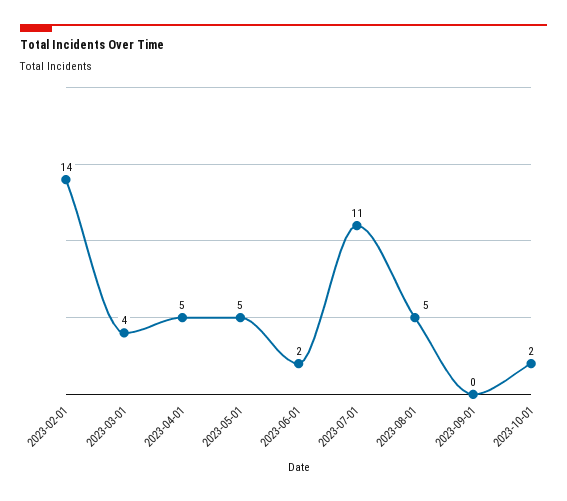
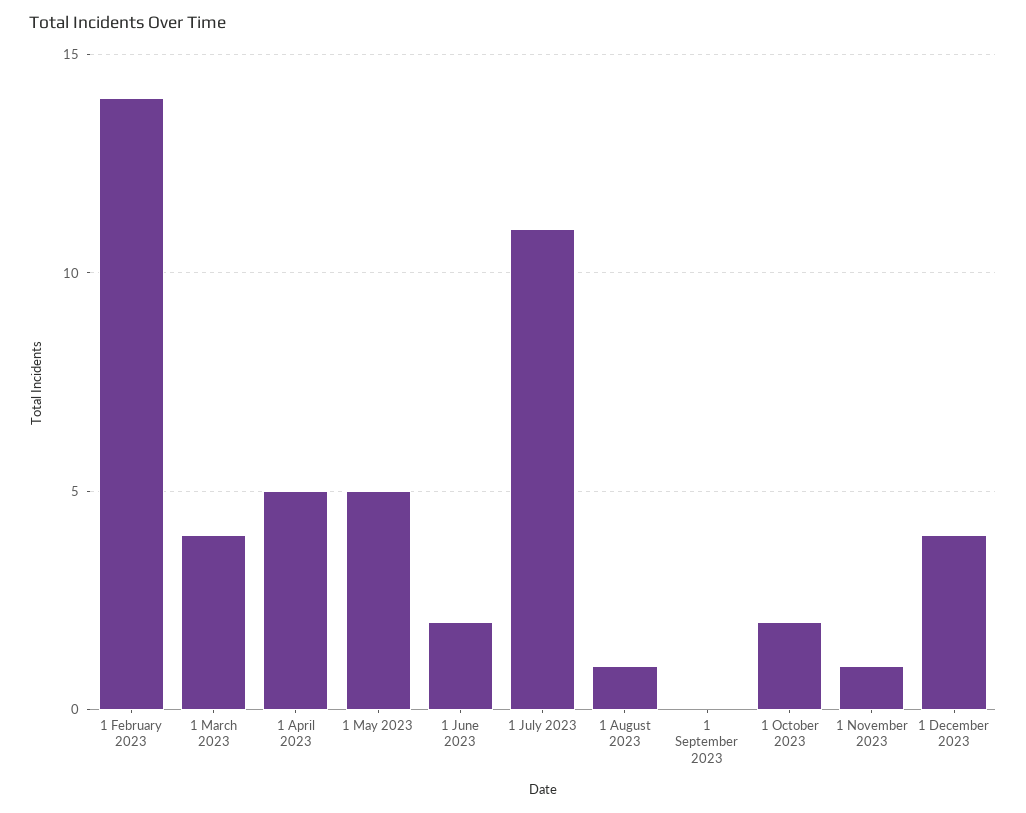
2023-08-01: 5 -> 1
1 November 2023: none -> 1
1 December 2023: none -> 4

